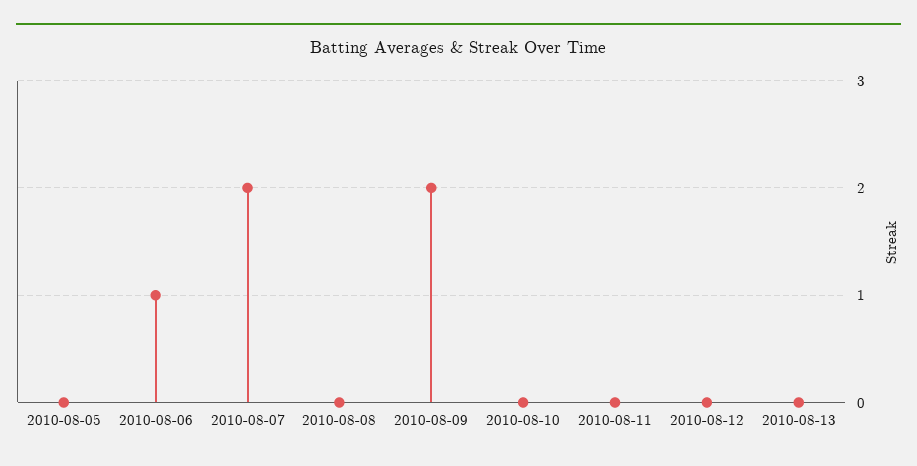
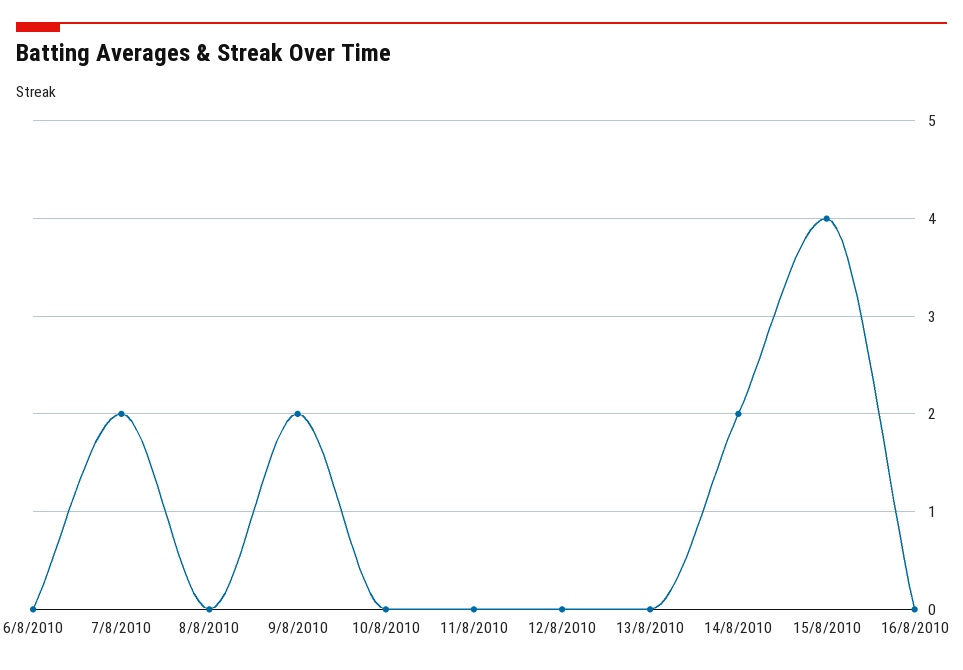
2010-08-05: 0 -> none
2010-08-06: 1 -> 0
14/8/2010: none -> 2
15/8/2010: none -> 4
16/8/2010: none -> 0

